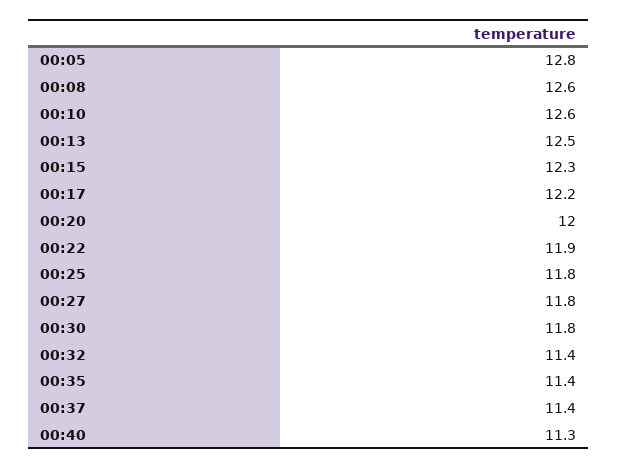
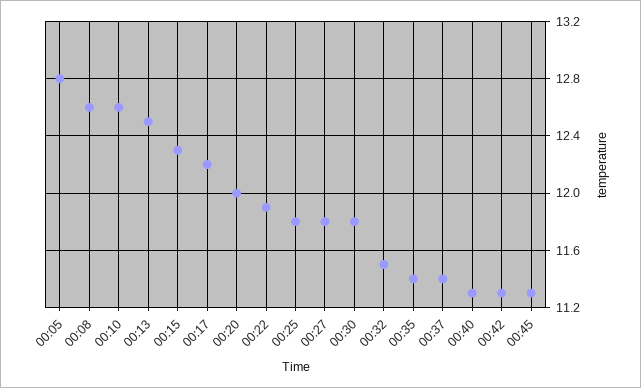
00:32: 11.4 -> 11.5
00:42: none -> 11.3
00:45: none -> 11.3

